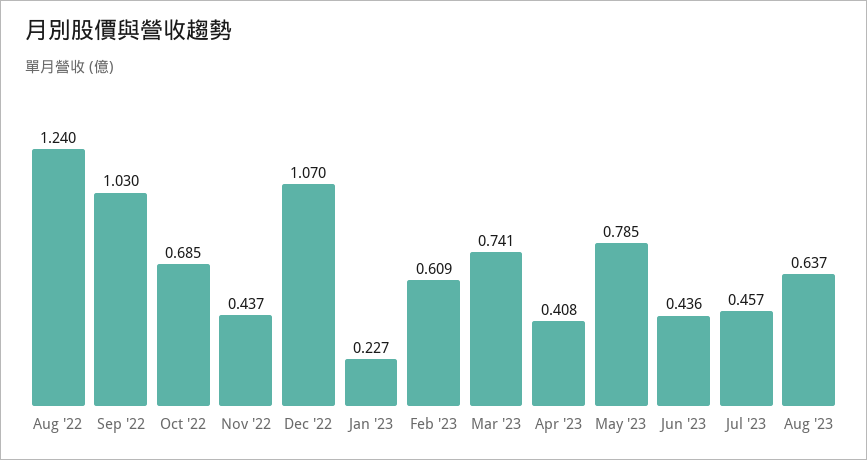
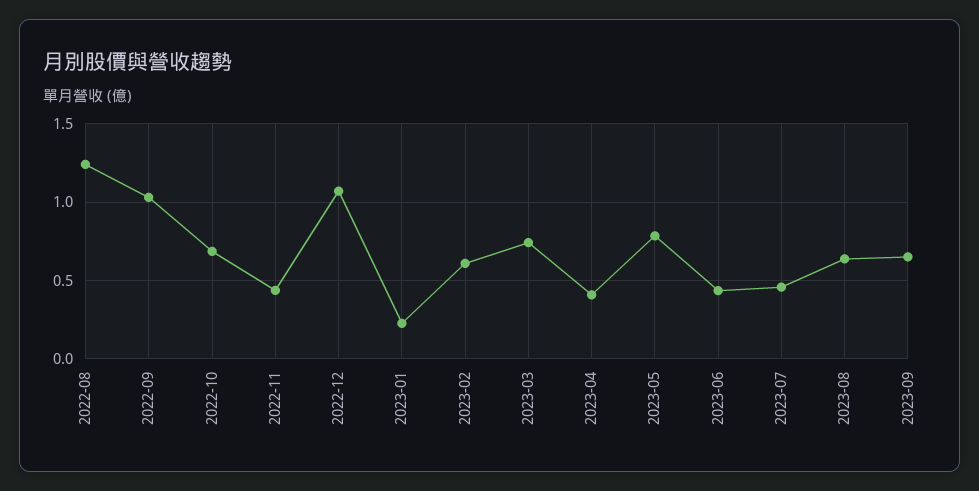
2023-09: none -> 0.65

